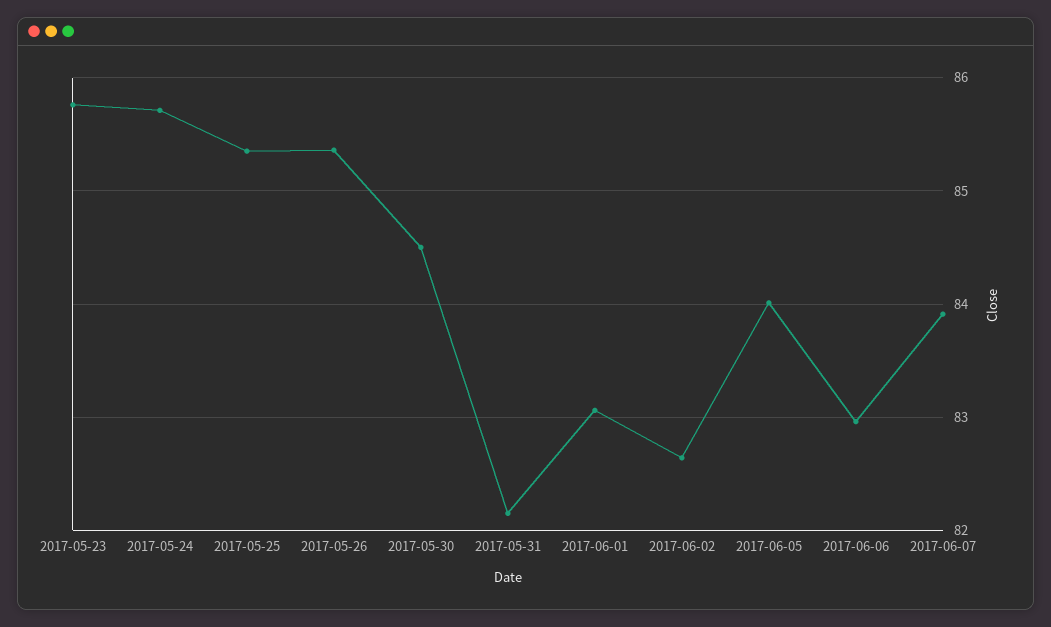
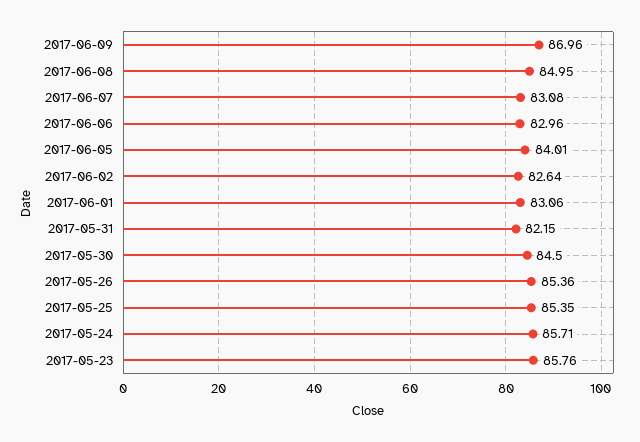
2017-06-07: 83.9 -> 83.08
2017-06-09: none -> 86.96
2017-06-08: none -> 84.95

